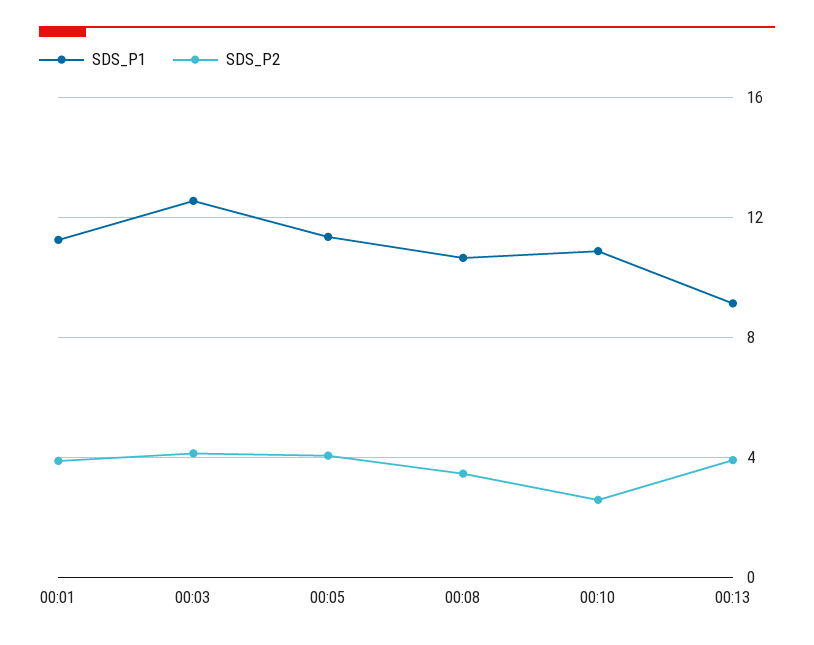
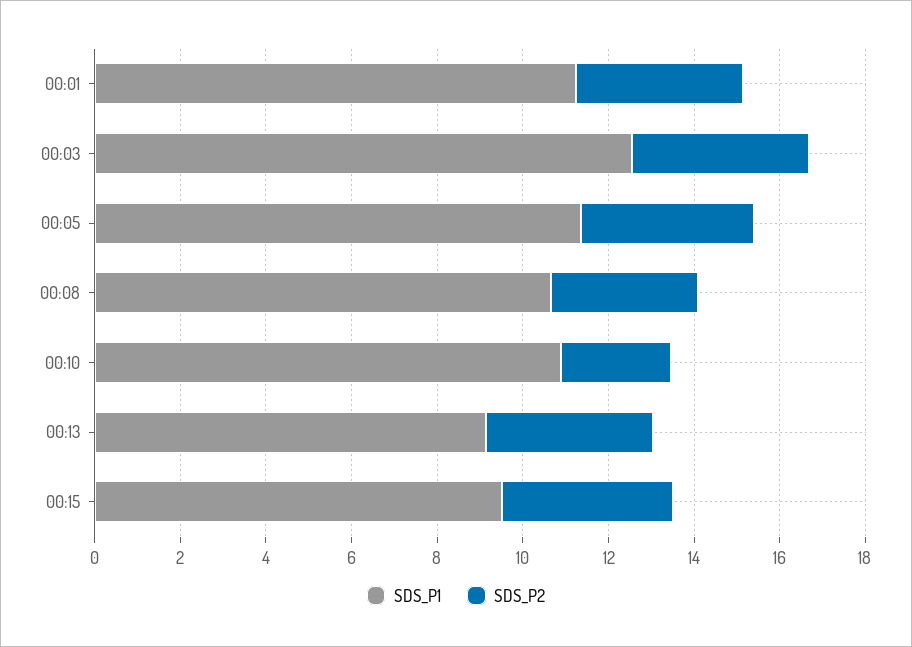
SDS_P1, 00:15: none -> 9.5
SDS_P2, 00:15: none -> 4

